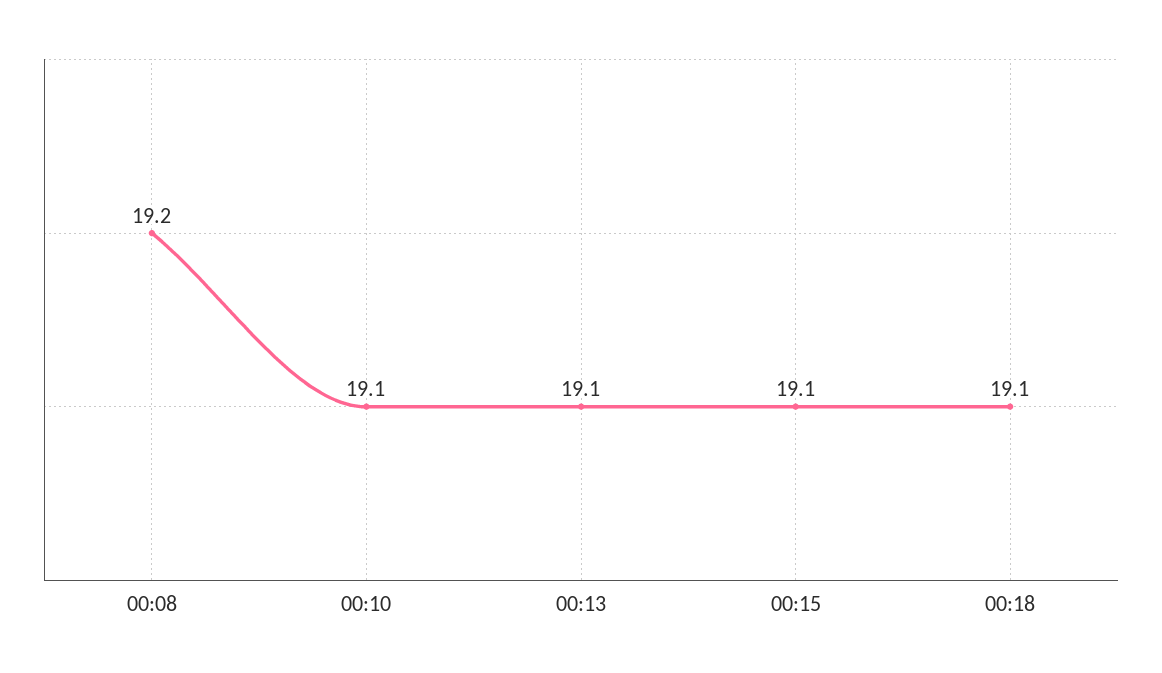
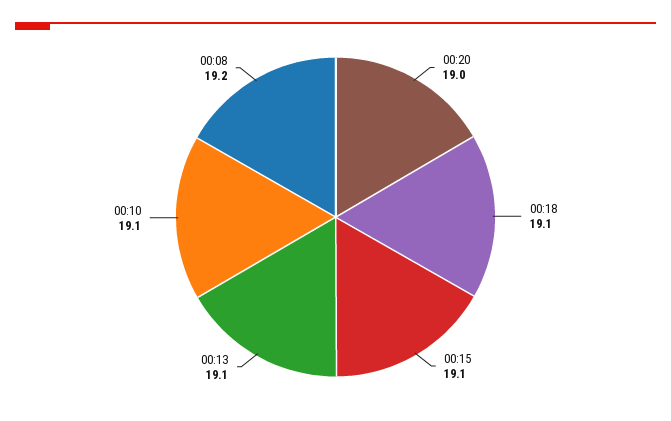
00:20: none -> 19

